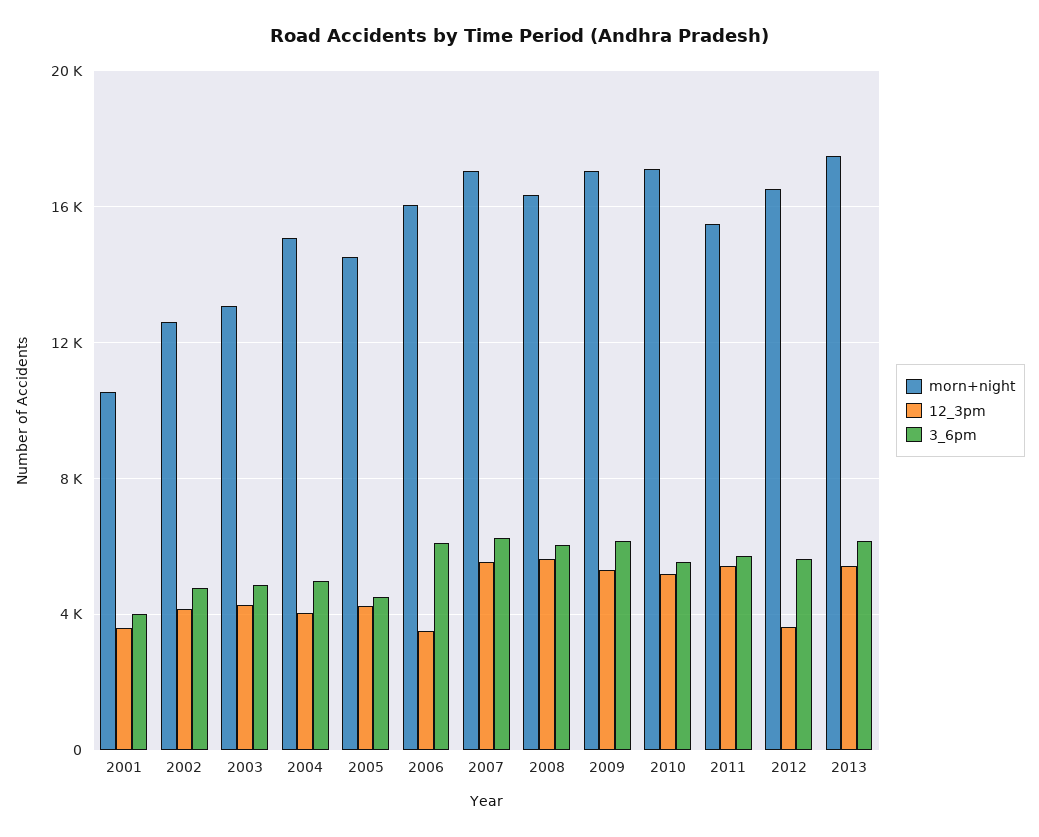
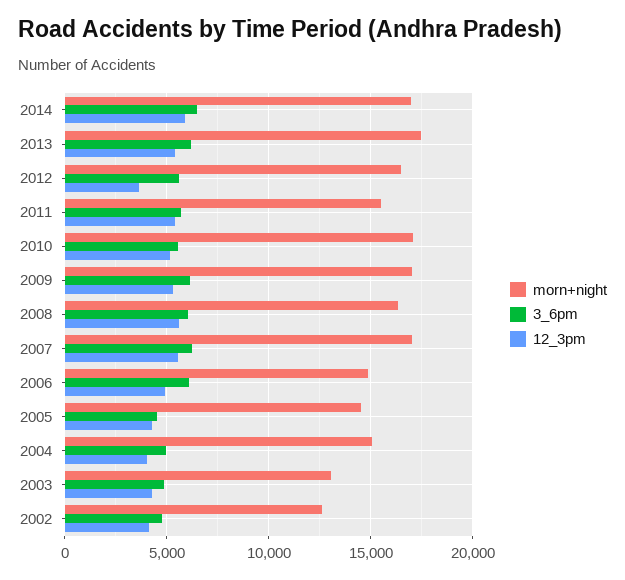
morn+night, 2001: 10500 -> none
12_3pm, 2001: 3500 -> none
3_6pm, 2001: 4000 -> none
morn+night, 2006: 16000 -> 15000
12_3pm, 2006: 3500 -> 5000
morn+night, 2014: none -> 17000
3_6pm, 2014: none -> 6500
12_3pm, 2014: none -> 6000

